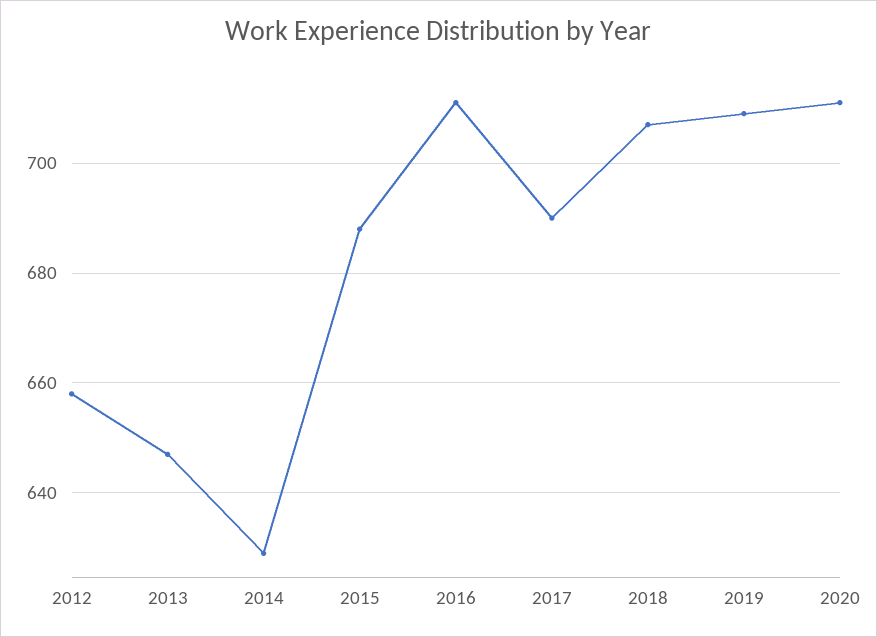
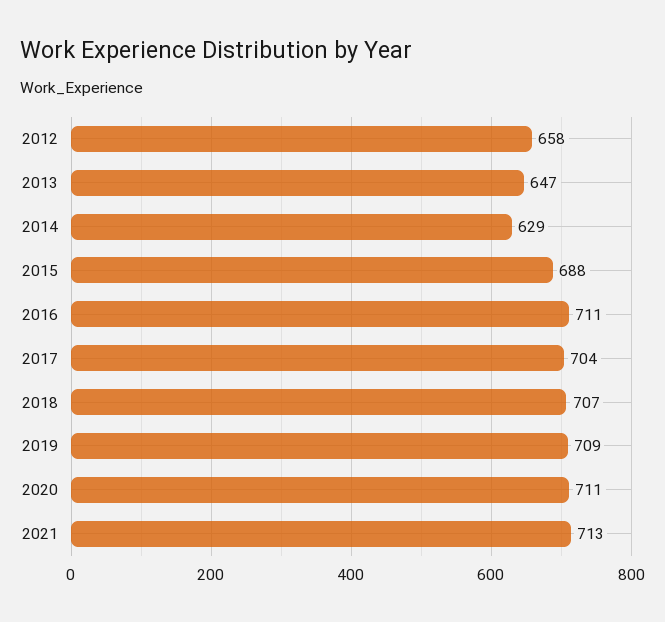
2017: 690 -> 704
2021: none -> 713

